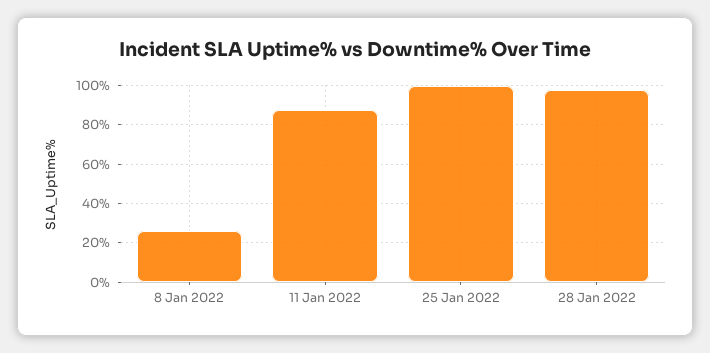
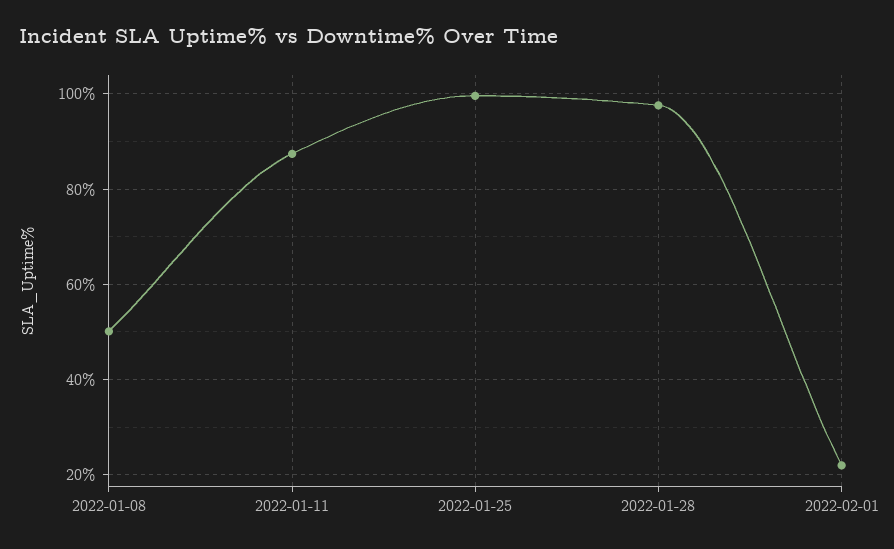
8 Jan 2022: 25 -> 50
2022-02-01: none -> 22

